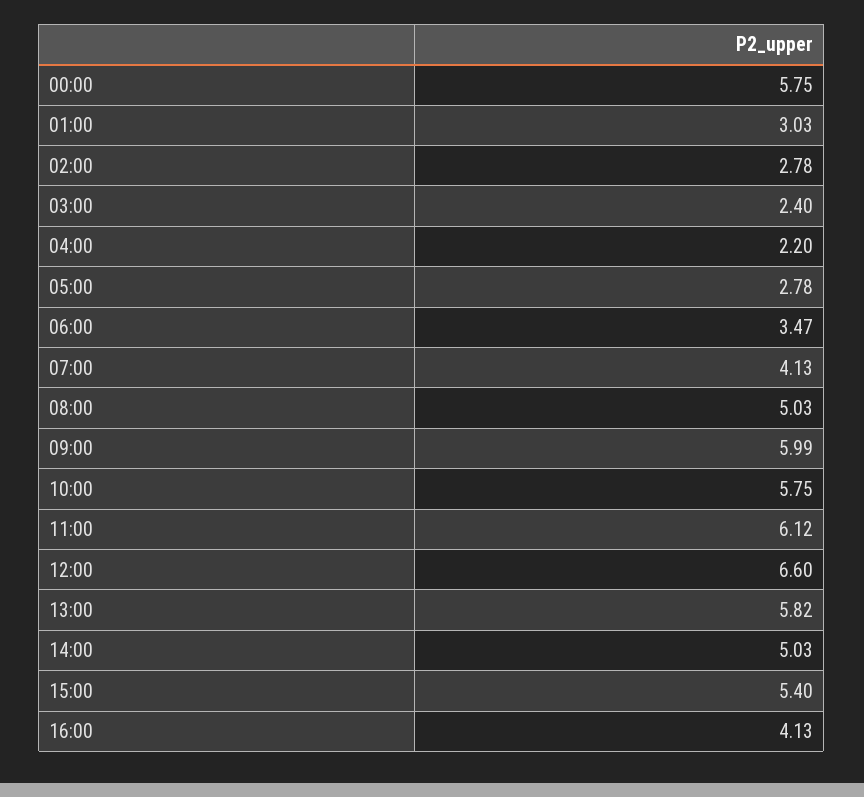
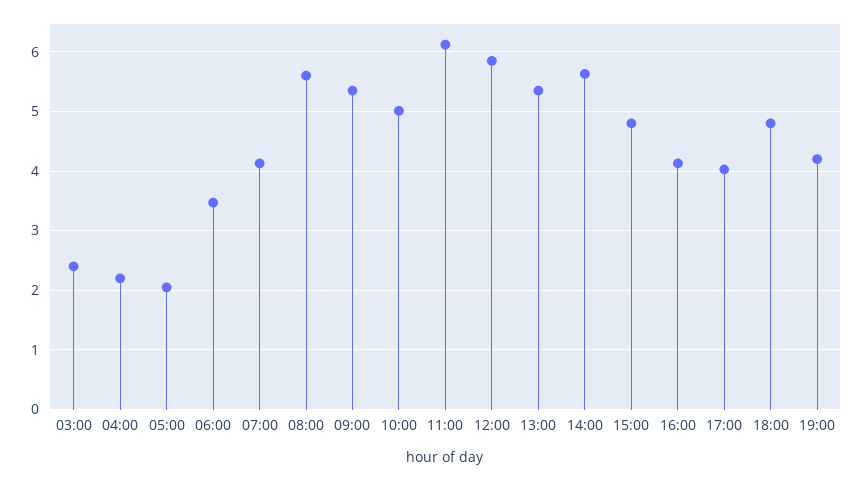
00:00: 5.75 -> none
01:00: 3.03 -> none
02:00: 2.78 -> none
05:00: 2.78 -> 2
08:00: 5.03 -> 5.6
09:00: 5.99 -> 5.4
10:00: 5.75 -> 5
12:00: 6.6 -> 5.8
13:00: 5.82 -> 5.4
14:00: 5.03 -> 5.6
15:00: 5.4 -> 4.8
17:00: none -> 4
18:00: none -> 4.8
19:00: none -> 4.2

